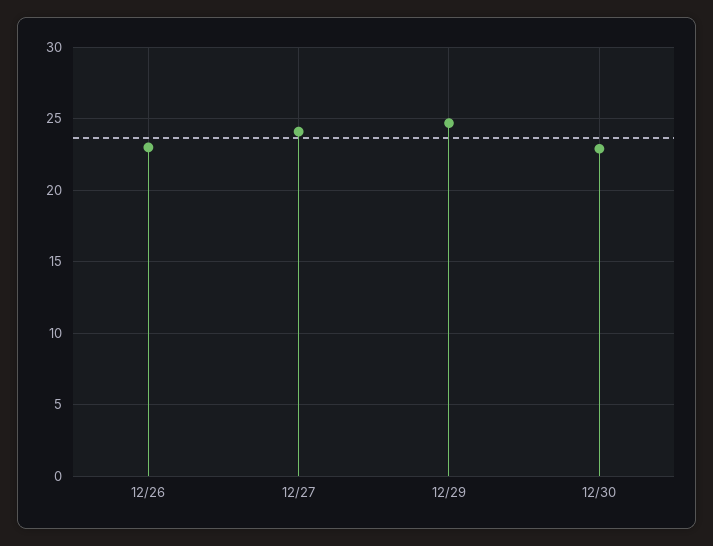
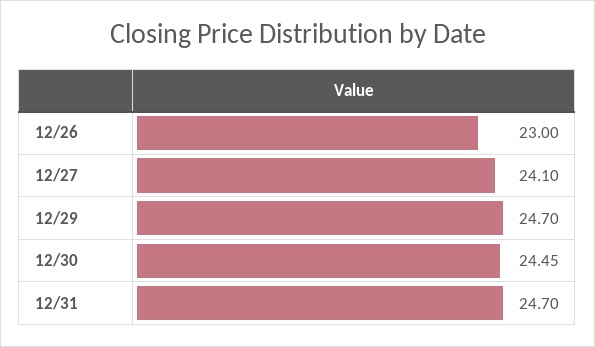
12/30: 23 -> 24.45
12/31: none -> 24.7

